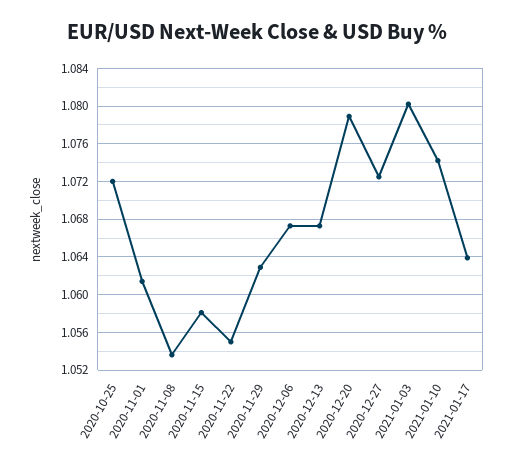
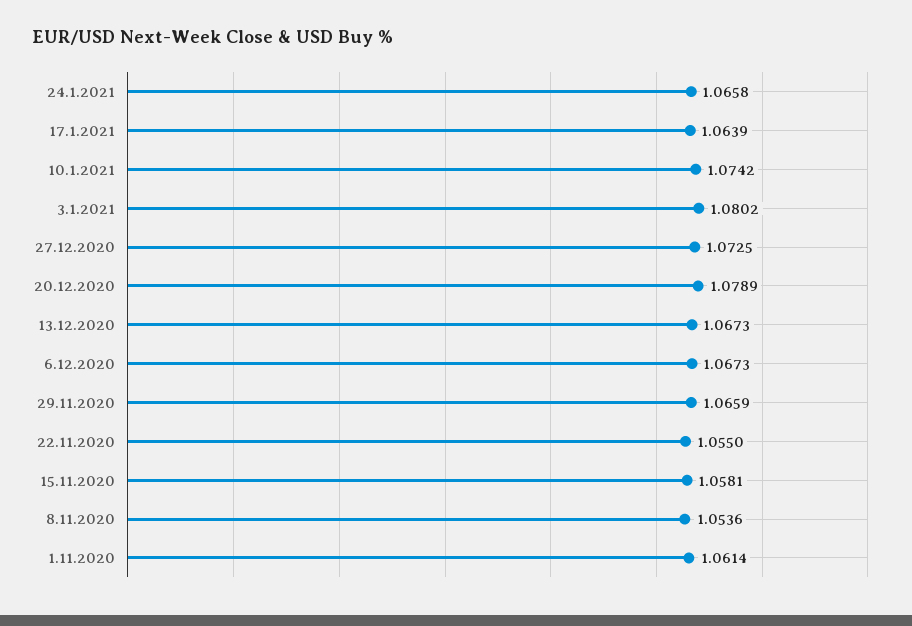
2020-10-25: 1.072 -> none
2020-11-29: 1.063 -> 1.0659
24.1.2021: none -> 1.0658

